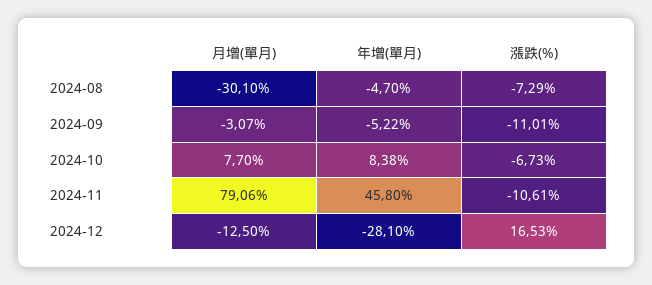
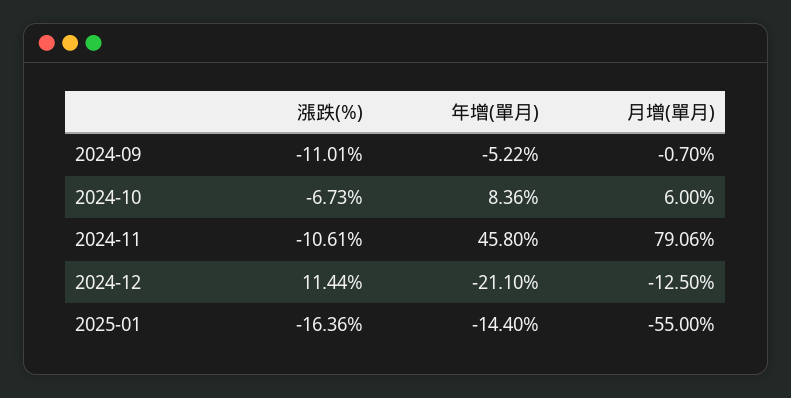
月增(單月), 2024-08: -30.1 -> none
年增(單月), 2024-08: -4.7 -> none
漲跌(%), 2024-08: -7.29 -> none
月增(單月), 2024-09: -3.07 -> -0.7
月增(單月), 2024-10: 7.7 -> 6
年增(單月), 2024-10: 8.38 -> 8.36
年增(單月), 2024-12: -28.1 -> -21.1
漲跌(%), 2024-12: 16.53 -> 11.44
漲跌(%), 2025-01: none -> -16.36
年增(單月), 2025-01: none -> -14.4
月增(單月), 2025-01: none -> -55

